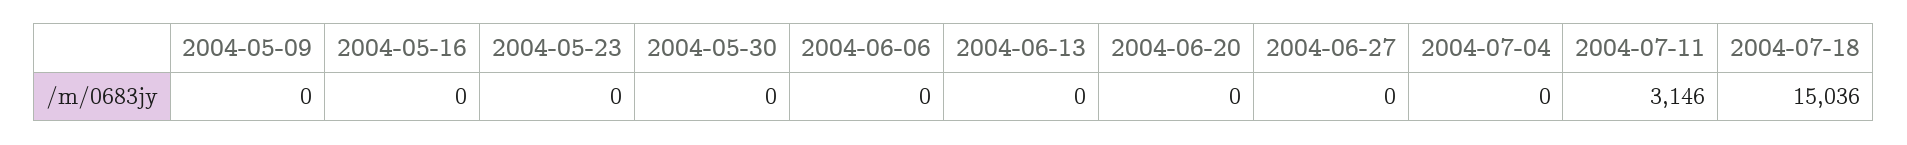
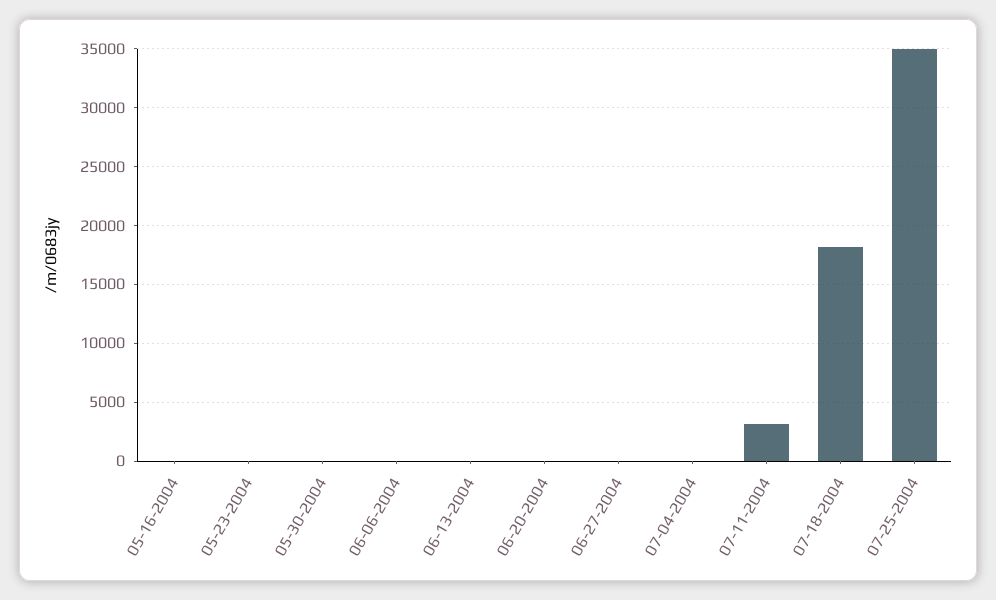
2004-05-09: 0 -> none
2004-07-18: 15036 -> 18000
07-25-2004: none -> 35000

